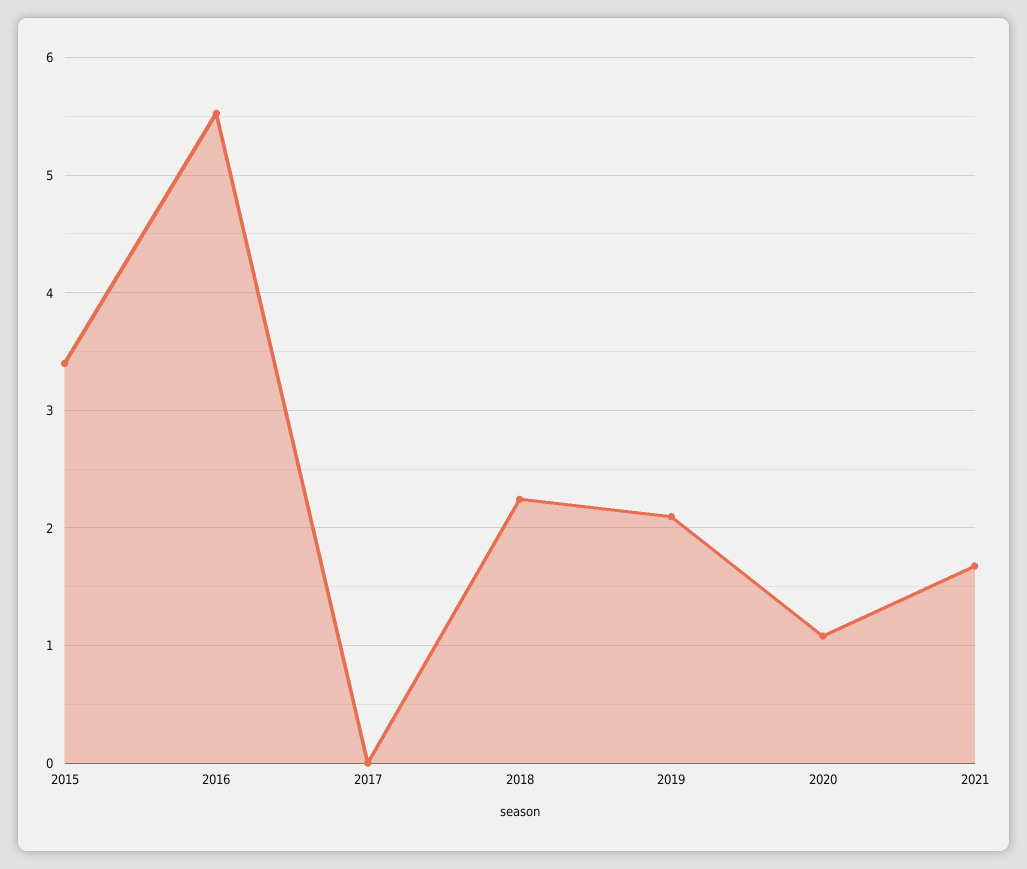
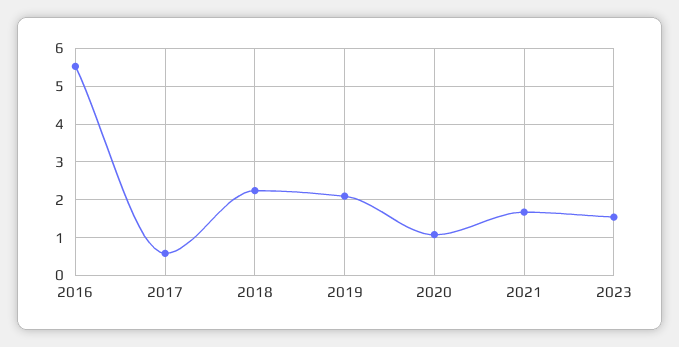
2015: 3.4 -> none
2017: 0 -> 0.6
2023: none -> 1.6

